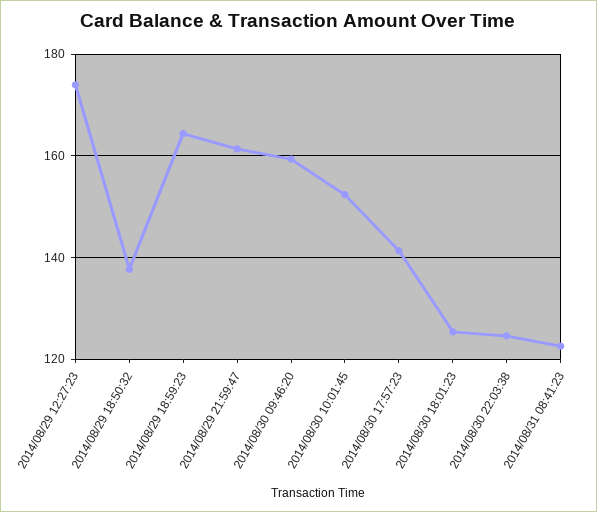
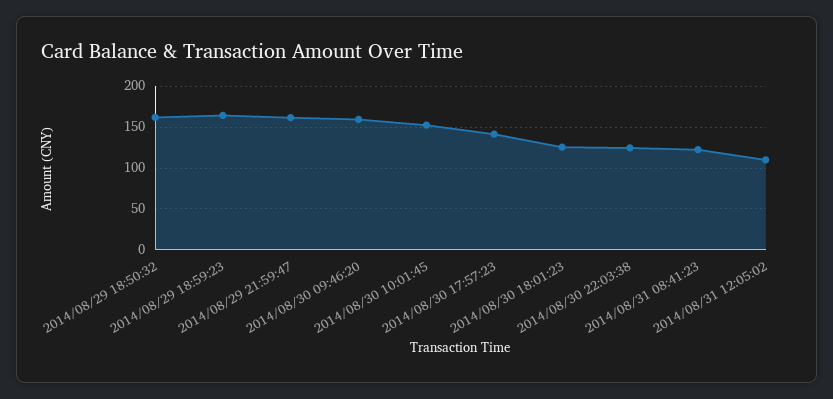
2014/08/29 12:27:23: 174 -> none
2014/08/29 18:50:32: 138 -> 160
2014/08/31 12:05:02: none -> 110

